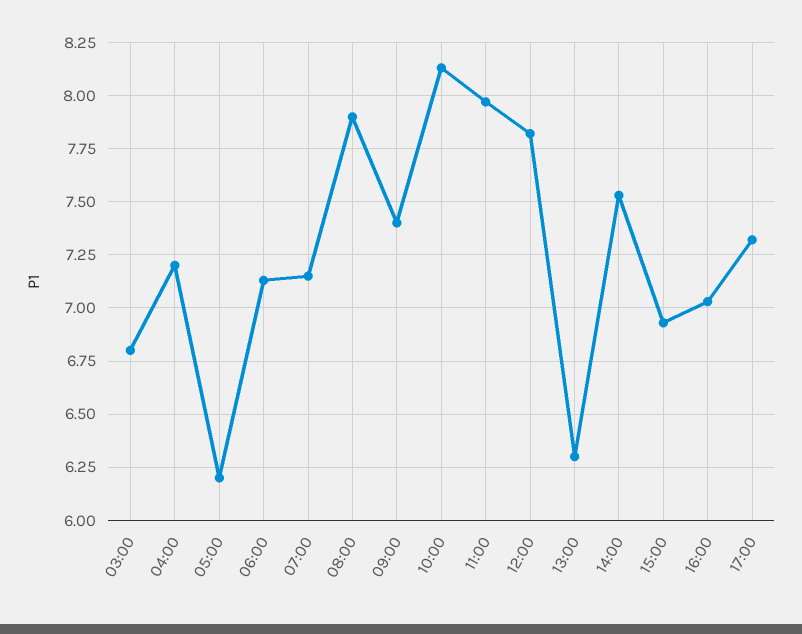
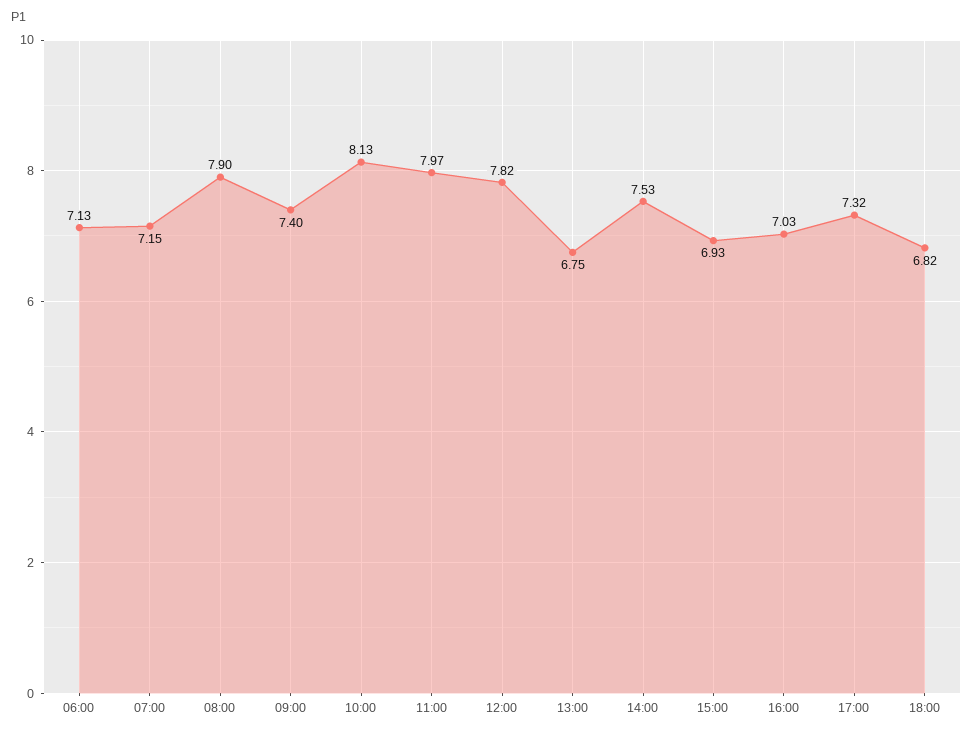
03:00: 6.8 -> none
04:00: 7.2 -> none
05:00: 6.2 -> none
13:00: 6.3 -> 6.75
18:00: none -> 6.82

